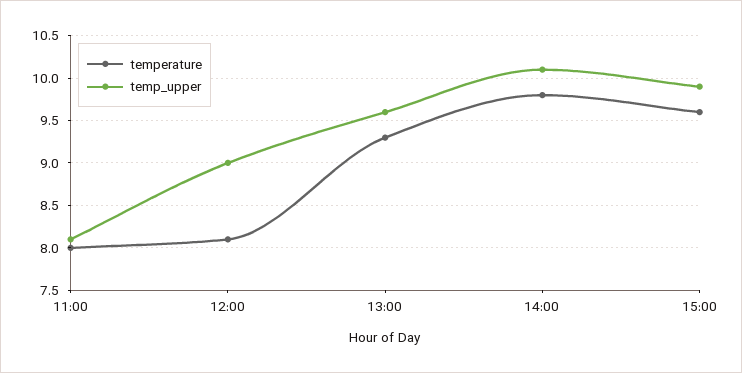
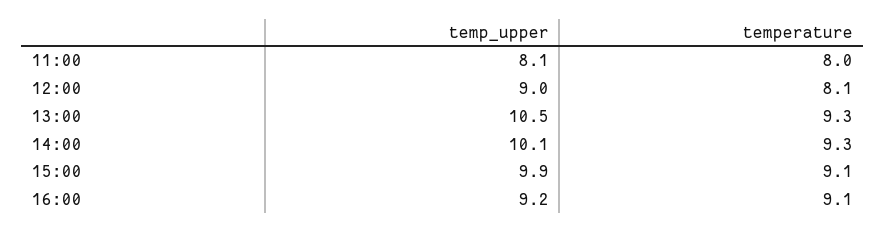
temp_upper, 13:00: 9.6 -> 10.5
temperature, 14:00: 9.8 -> 9.3
temperature, 15:00: 9.6 -> 9.1
temp_upper, 16:00: none -> 9.2
temperature, 16:00: none -> 9.1

